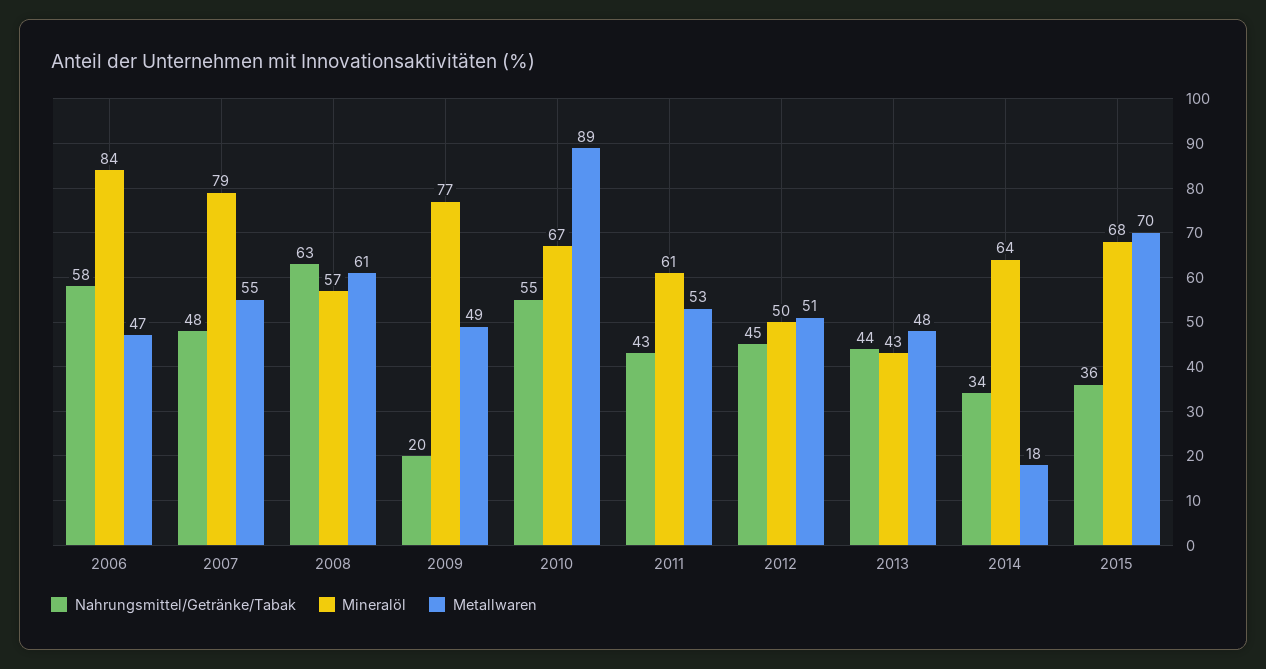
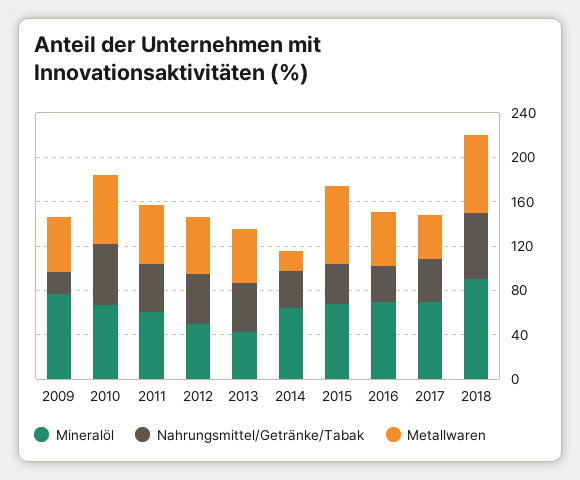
Nahrungsmittel/Getränke/Tabak, 2006: 58 -> none
Mineralöl, 2006: 84 -> none
Metallwaren, 2006: 47 -> none
Nahrungsmittel/Getränke/Tabak, 2007: 48 -> none
Mineralöl, 2007: 79 -> none
Metallwaren, 2007: 55 -> none
Nahrungsmittel/Getränke/Tabak, 2008: 63 -> none
Mineralöl, 2008: 57 -> none
Metallwaren, 2008: 61 -> none
Metallwaren, 2010: 89 -> 60
Mineralöl, 2016: none -> 70
Nahrungsmittel/Getränke/Tabak, 2016: none -> 30
Metallwaren, 2016: none -> 50
Mineralöl, 2017: none -> 70
Nahrungsmittel/Getränke/Tabak, 2017: none -> 40
Metallwaren, 2017: none -> 40
Mineralöl, 2018: none -> 90
Nahrungsmittel/Getränke/Tabak, 2018: none -> 60
Metallwaren, 2018: none -> 70

